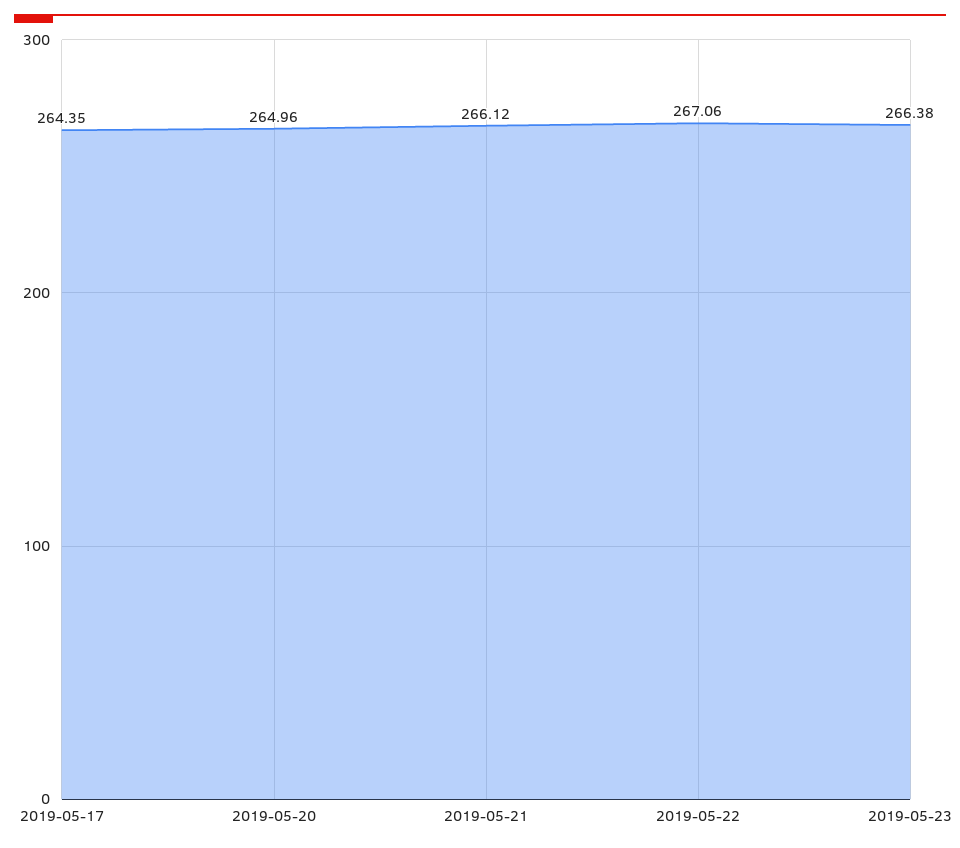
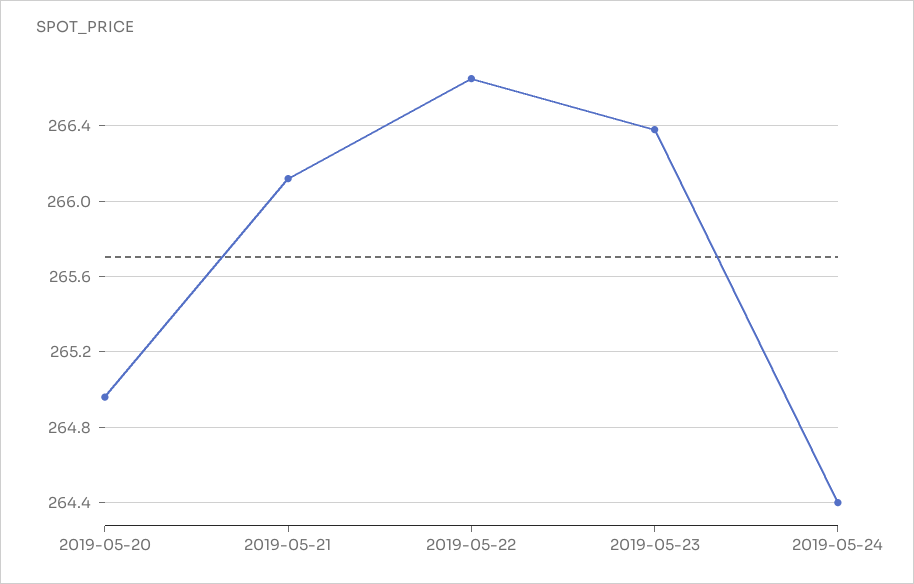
2019-05-17: 264.35 -> none
2019-05-22: 267.06 -> 266.65
2019-05-24: none -> 264.4

